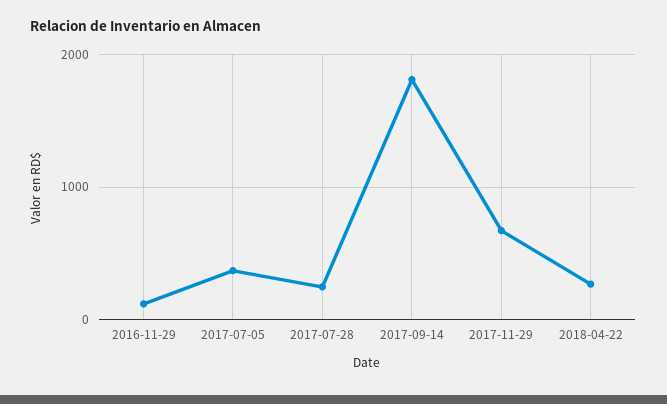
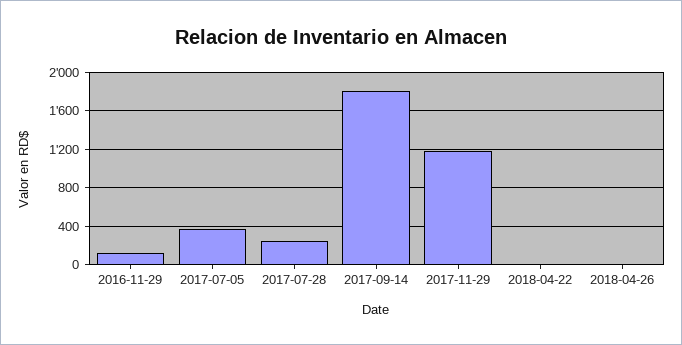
2017-11-29: 700 -> 1200
2018-04-22: 300 -> 0
2018-04-26: none -> 0

